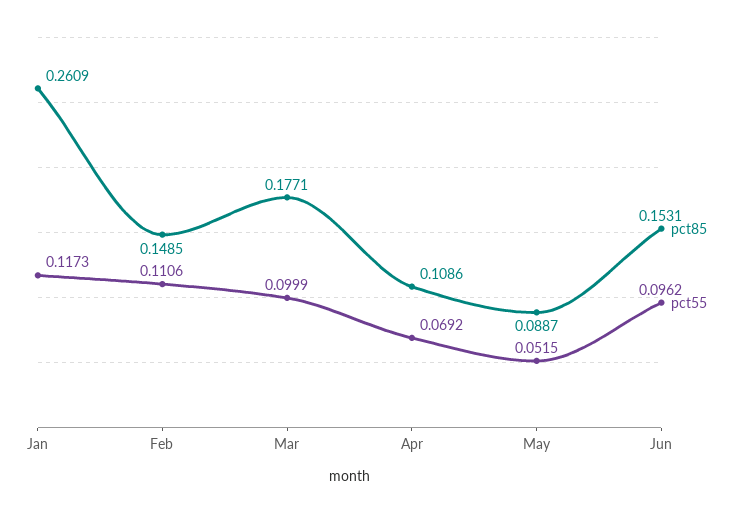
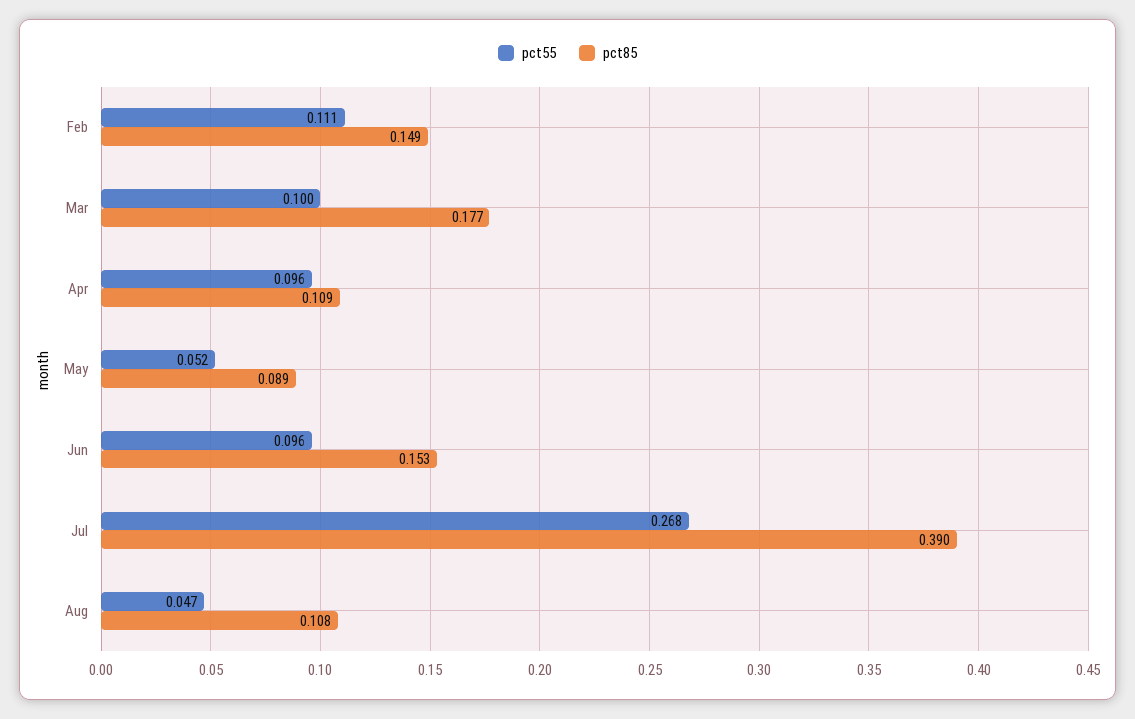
pct85, Jan: 0.2609 -> none
pct55, Jan: 0.1173 -> none
pct55, Apr: 0.0692 -> 0.096
pct55, Jul: none -> 0.268
pct85, Jul: none -> 0.39
pct55, Aug: none -> 0.047
pct85, Aug: none -> 0.108

